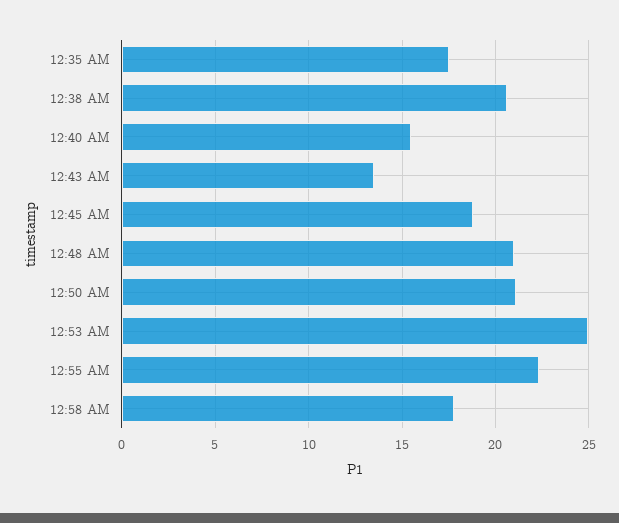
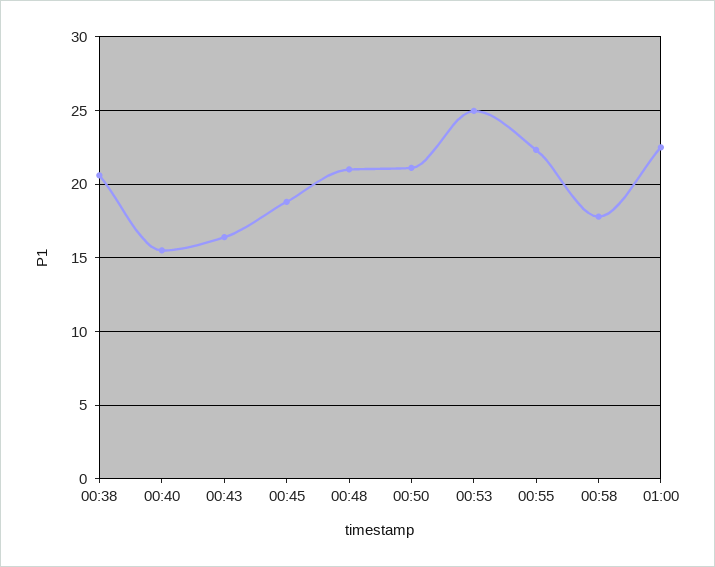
12:35 AM: 17.5 -> none
12:43 AM: 13.5 -> 16.5
01:00: none -> 22.5

